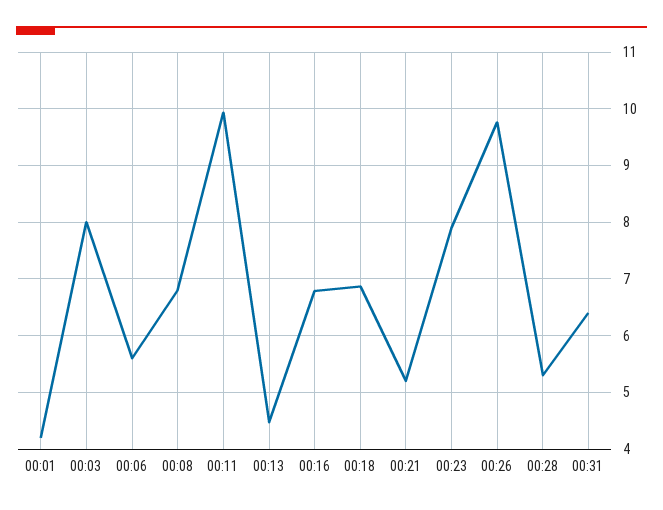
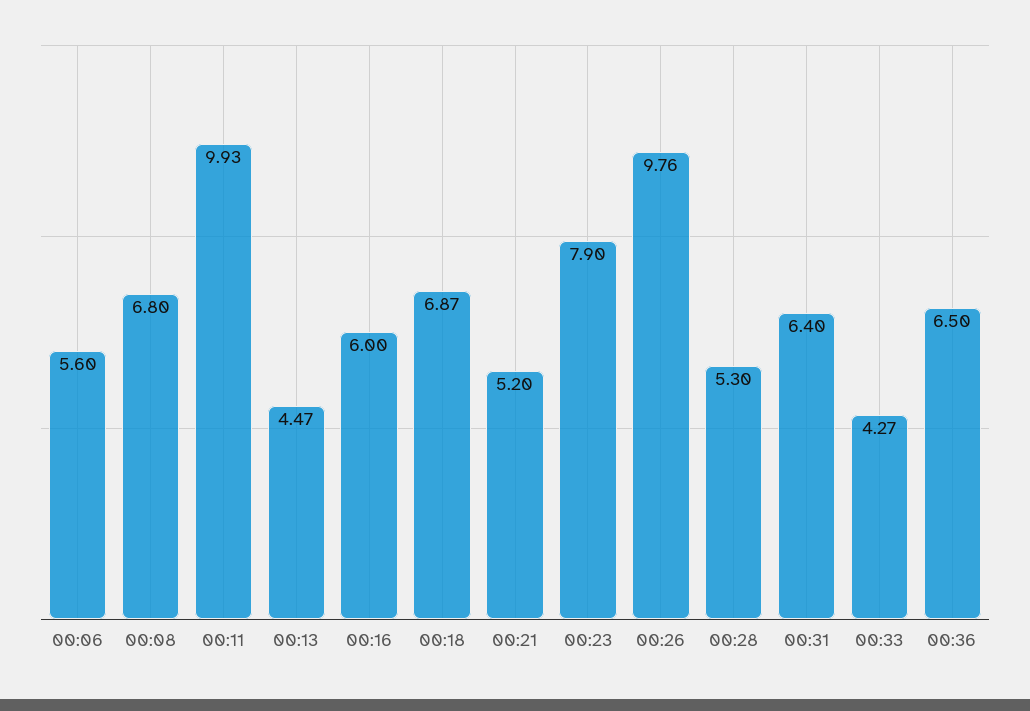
00:01: 4.2 -> none
00:03: 8 -> none
00:16: 6.8 -> 6
00:33: none -> 4.27
00:36: none -> 6.5

